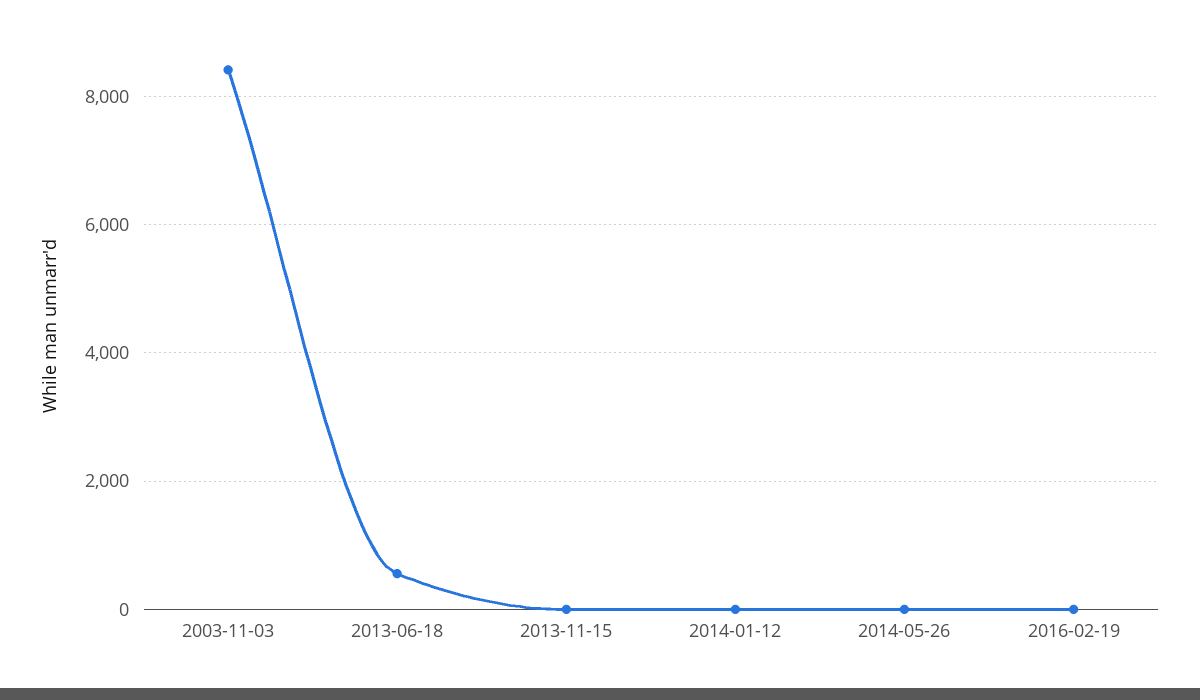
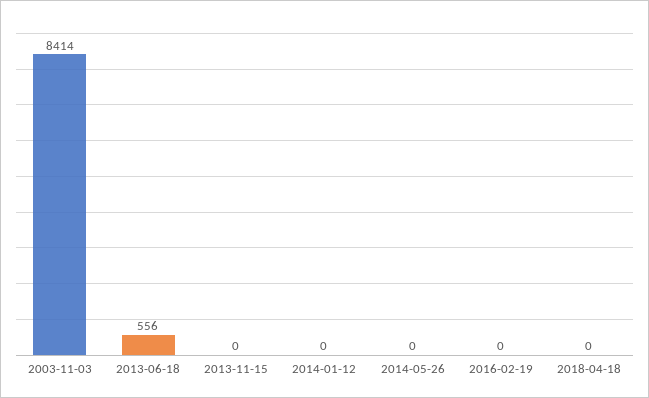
2018-04-18: none -> 0

